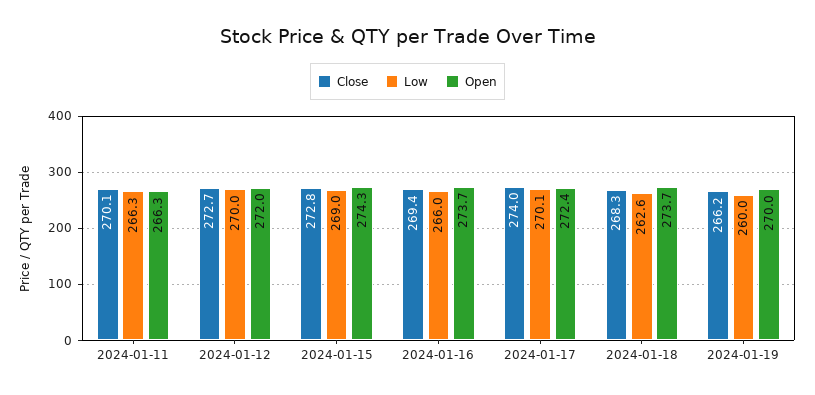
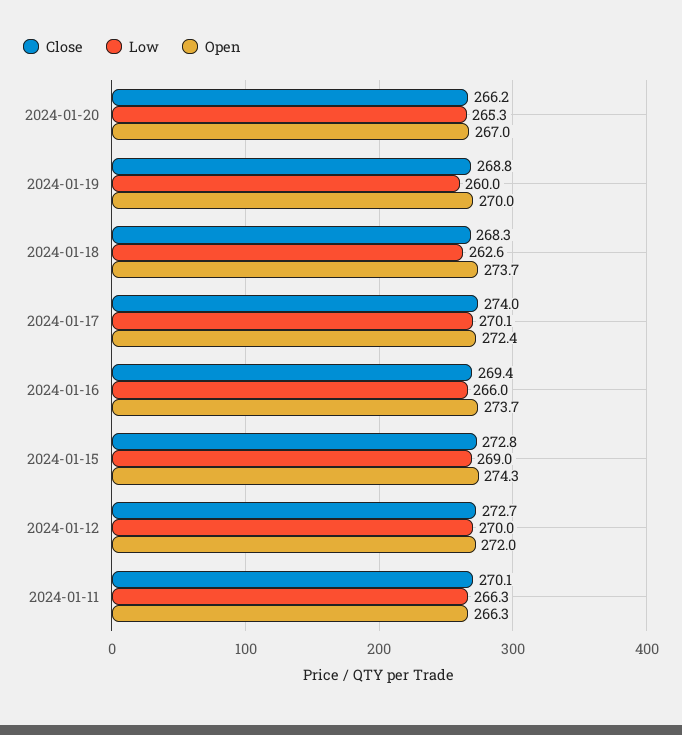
Close, 2024-01-19: 266.2 -> 268.8
Close, 2024-01-20: none -> 266.2
Low, 2024-01-20: none -> 265.3
Open, 2024-01-20: none -> 267

